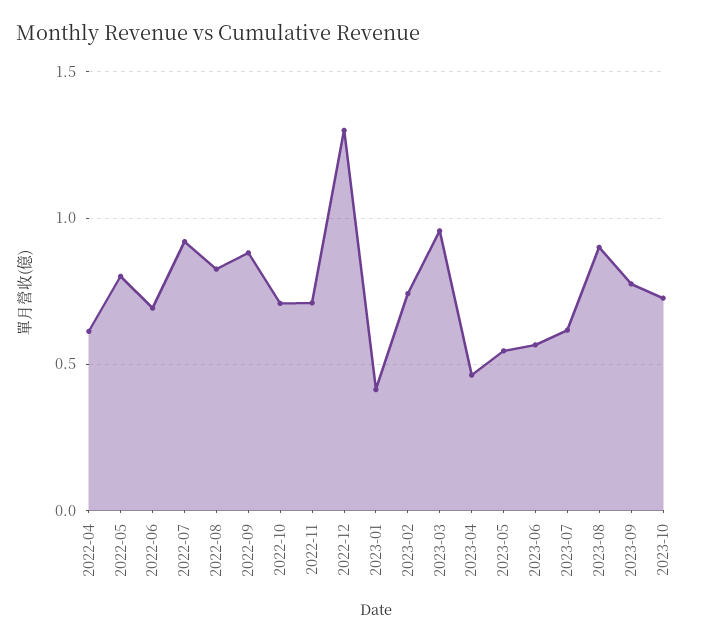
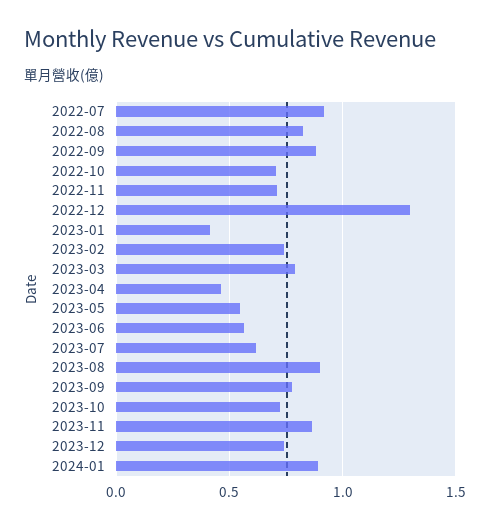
2022-04: 0.6 -> none
2022-05: 0.8 -> none
2022-06: 0.7 -> none
2023-03: 0.95 -> 0.8
2023-11: none -> 0.85
2023-12: none -> 0.75
2024-01: none -> 0.9

